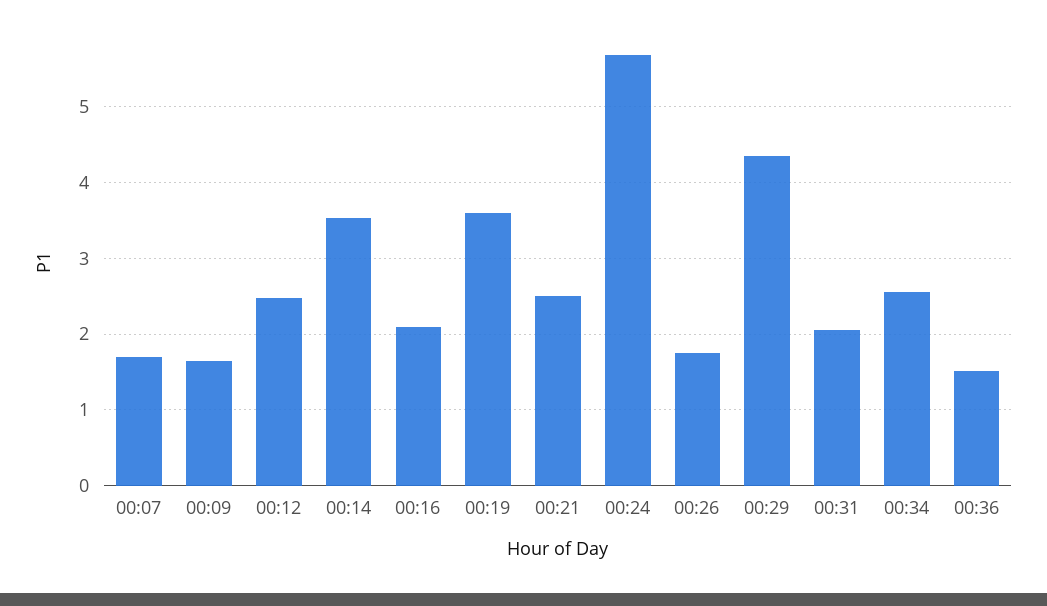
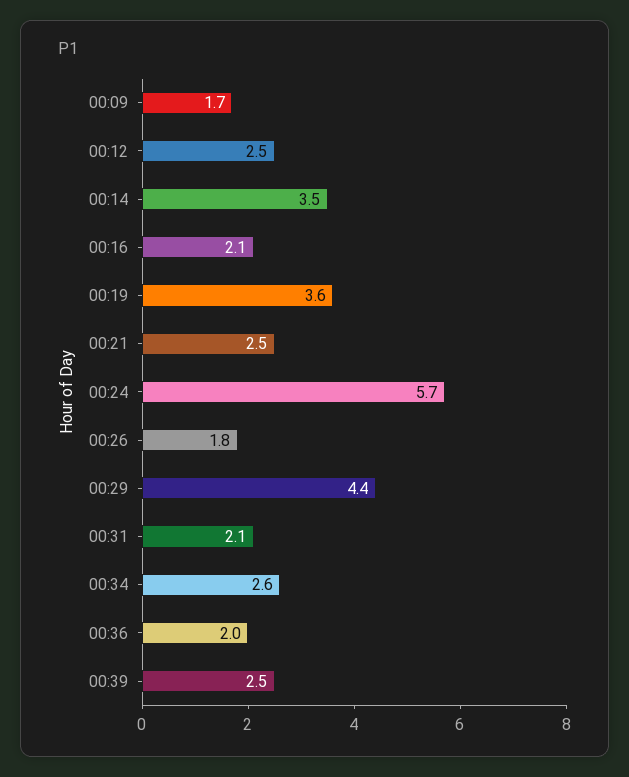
00:07: 1.7 -> none
00:36: 1.5 -> 2
00:39: none -> 2.5

